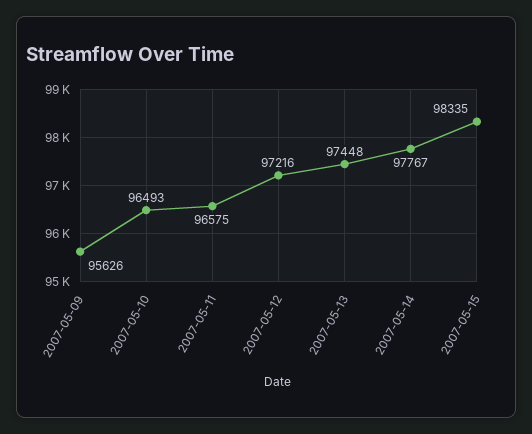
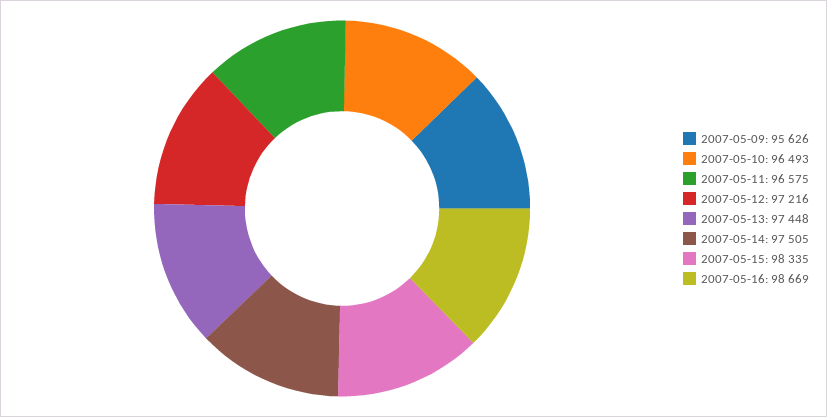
2007-05-14: 97767 -> 97505
2007-05-16: none -> 98669

